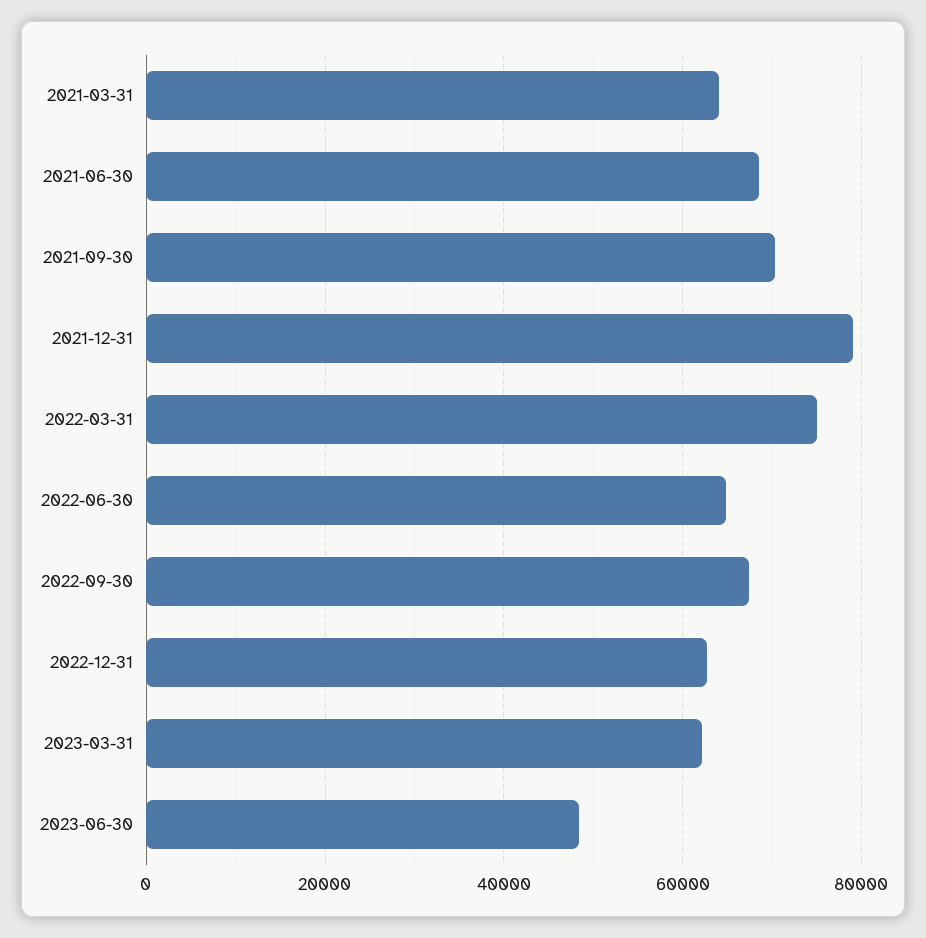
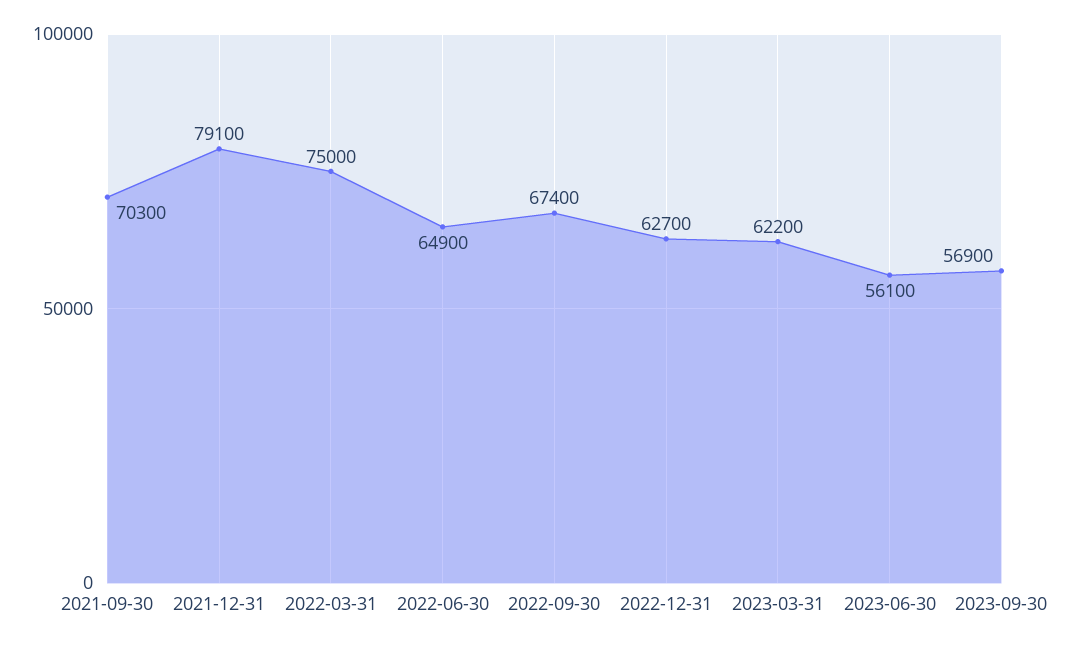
2021-03-31: 64000 -> none
2021-06-30: 68000 -> none
2023-06-30: 48000 -> 56100
2023-09-30: none -> 56900

